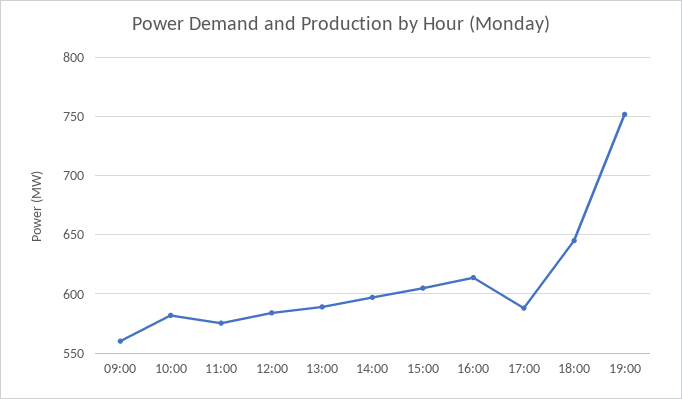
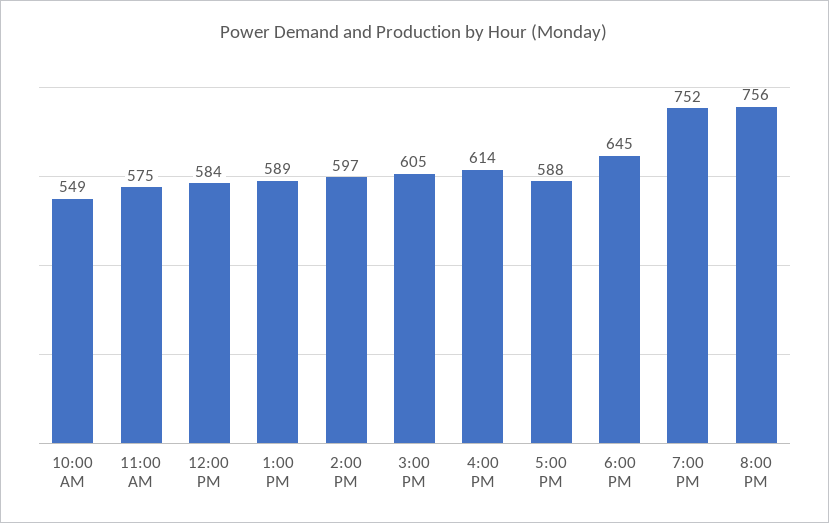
09:00: 560 -> none
10:00: 580 -> 549
8:00 PM: none -> 756

